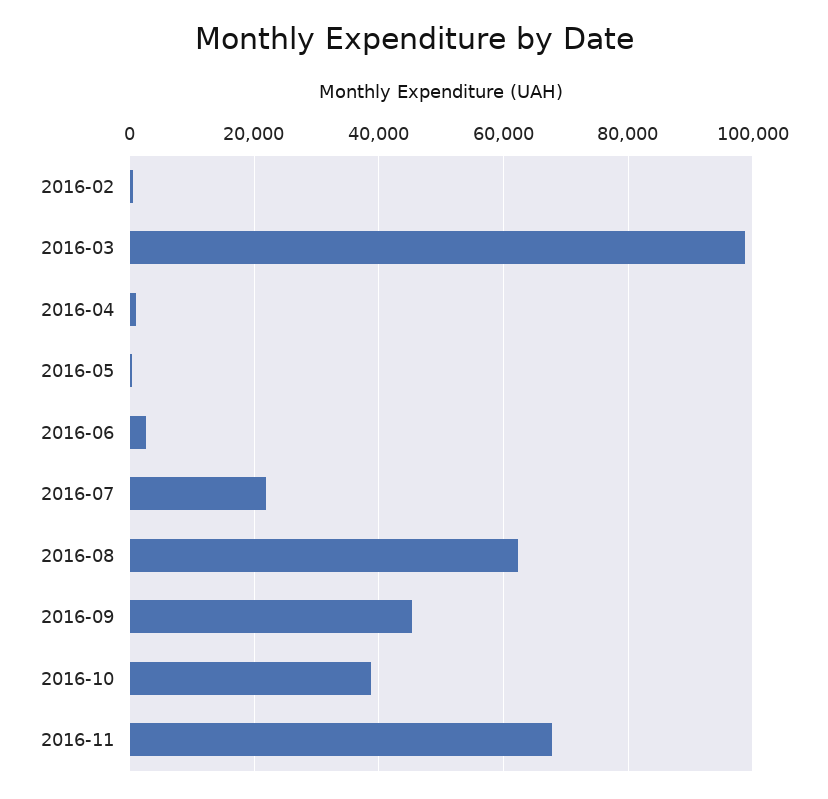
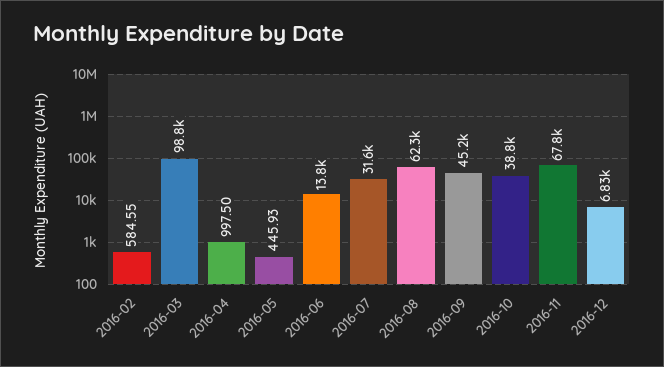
2016-06: 2000 -> 13800
2016-07: 22000 -> 31600
2016-12: none -> 6830

